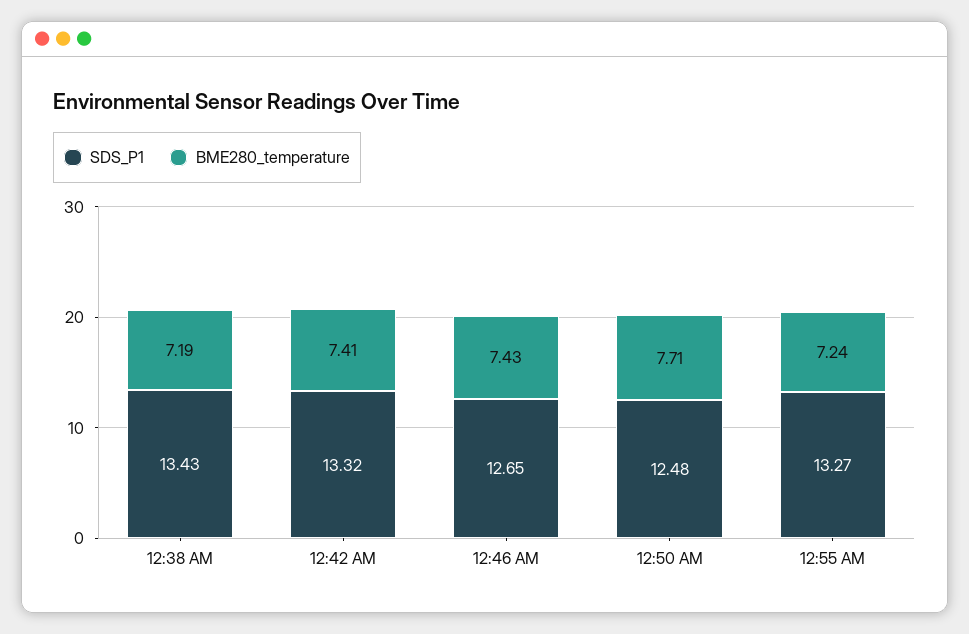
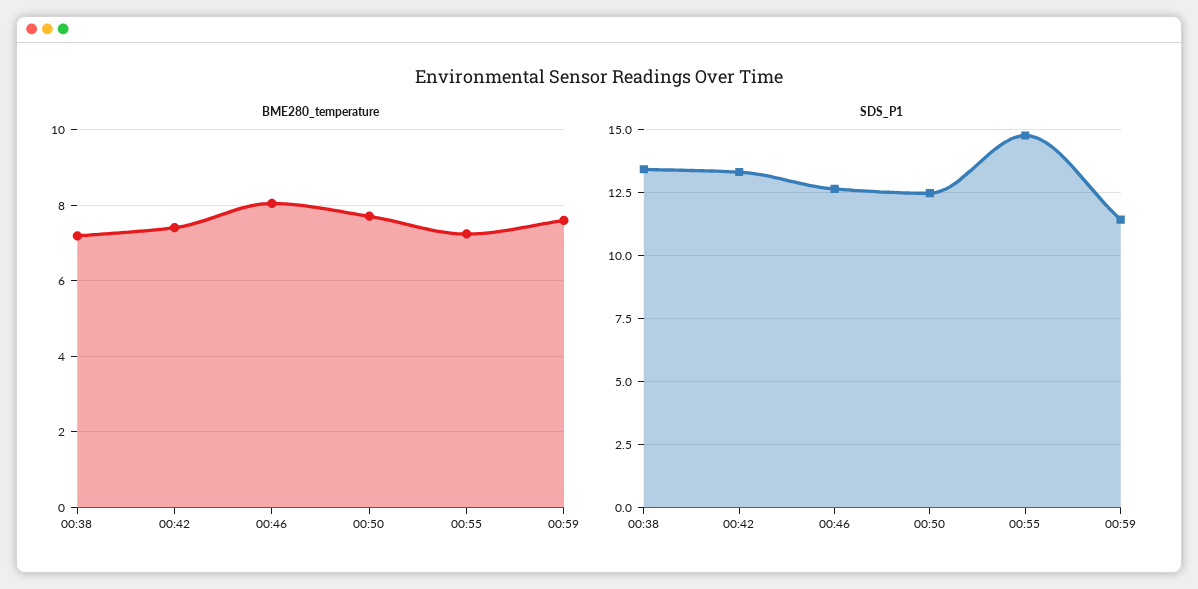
BME280_temperature, 12:46 AM: 7.43 -> 8
SDS_P1, 12:55 AM: 13.27 -> 14.75
BME280_temperature, 00:59: none -> 7.6
SDS_P1, 00:59: none -> 11.5

